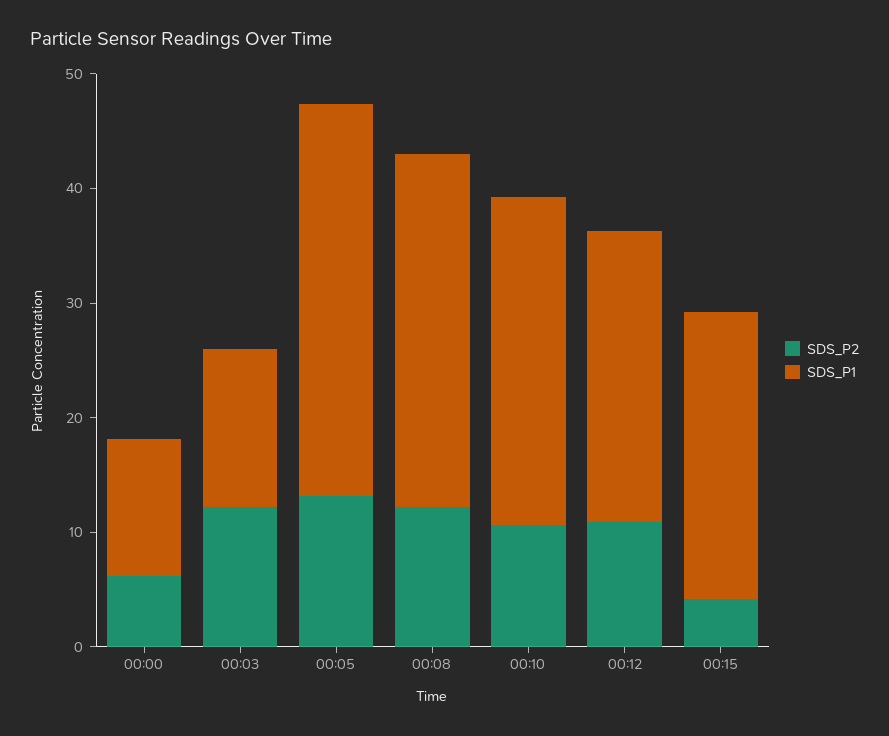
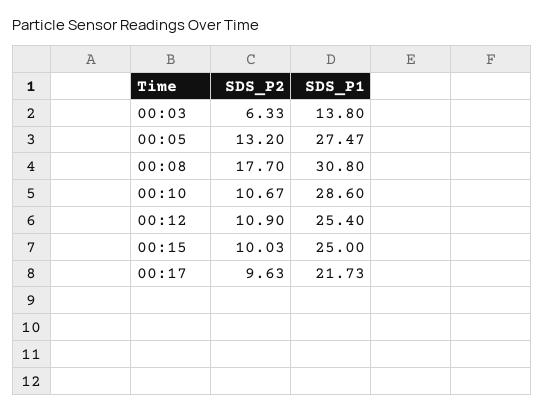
SDS_P2, 00:00: 6 -> none
SDS_P1, 00:00: 12 -> none
SDS_P2, 00:03: 12 -> 6.33
SDS_P1, 00:05: 34 -> 27.47
SDS_P2, 00:08: 12 -> 17.7
SDS_P2, 00:15: 4 -> 10.03
SDS_P2, 00:17: none -> 9.63
SDS_P1, 00:17: none -> 21.73

